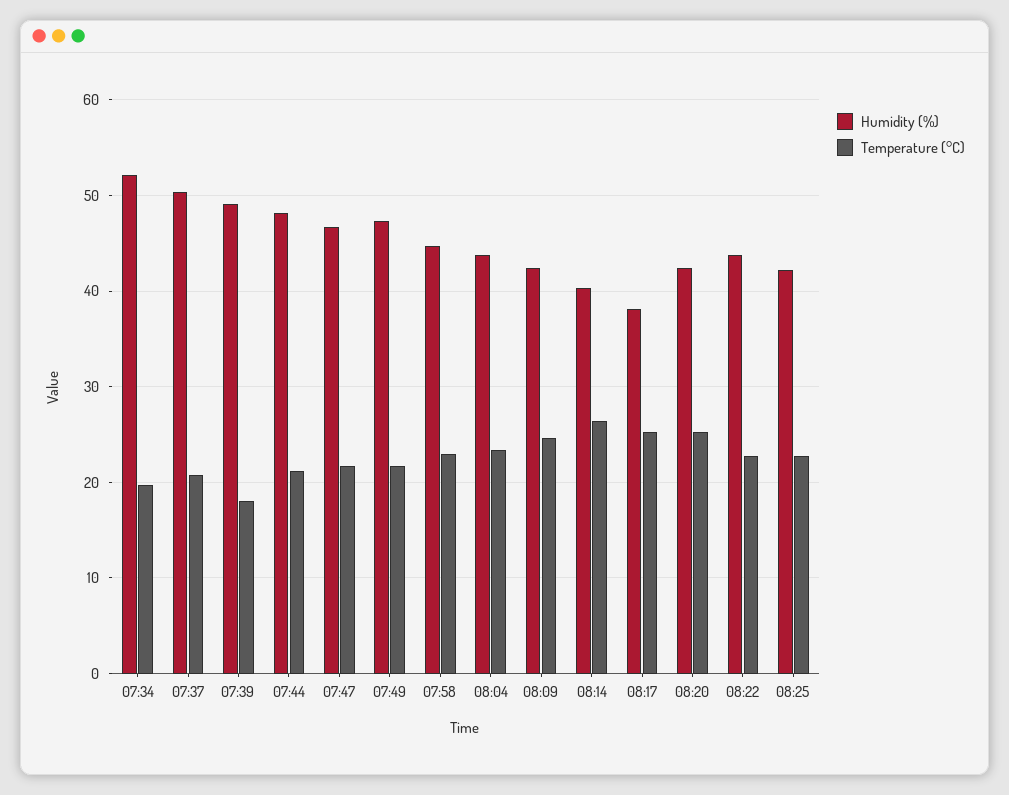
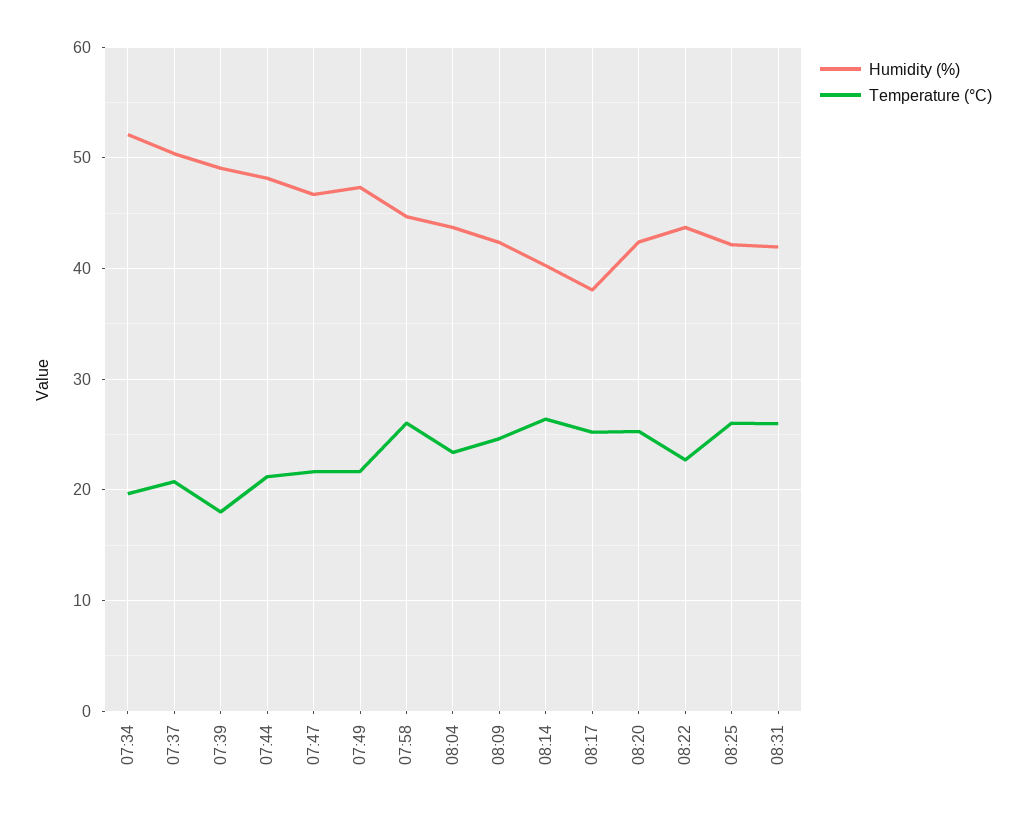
Temperature (°C), 07:58: 23 -> 26
Temperature (°C), 08:25: 23 -> 26
Humidity (%), 08:31: none -> 42
Temperature (°C), 08:31: none -> 26

